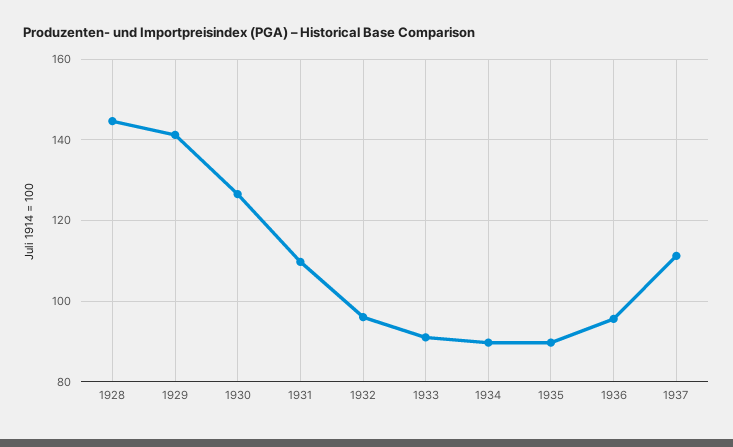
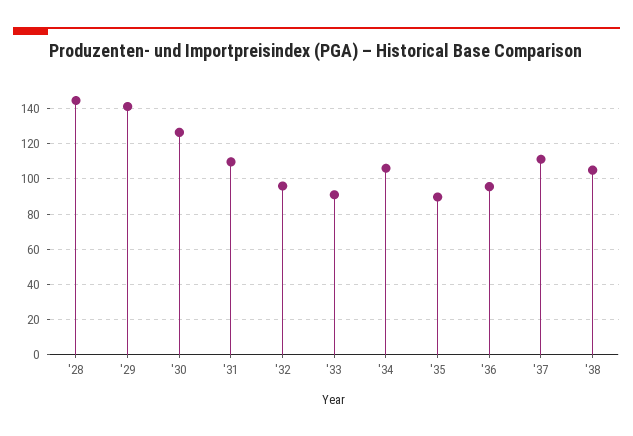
1934: 90 -> 105
'38: none -> 105

